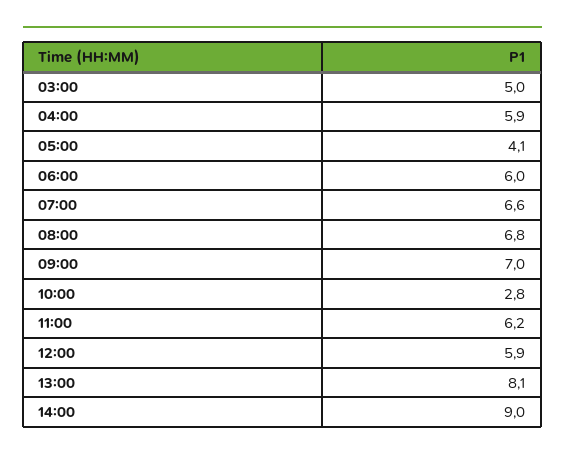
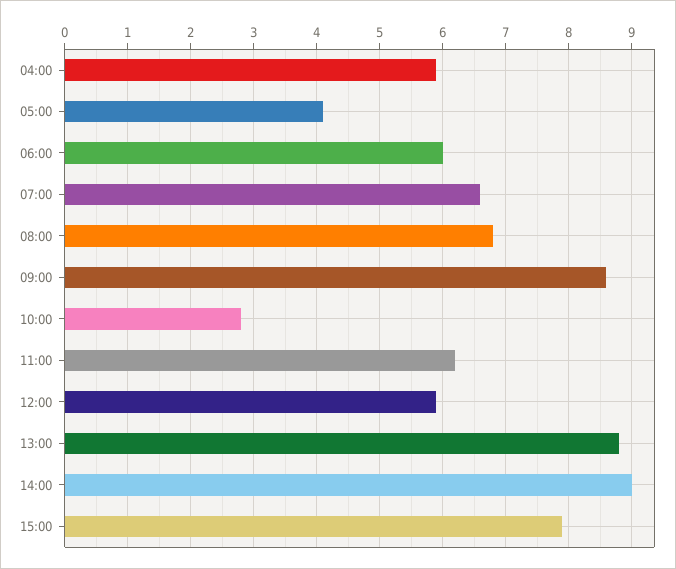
03:00: 5 -> none
09:00: 7 -> 8.6
13:00: 8.1 -> 8.8
15:00: none -> 7.9

